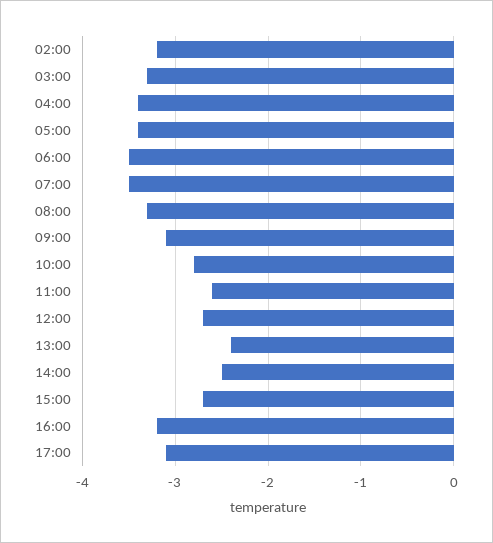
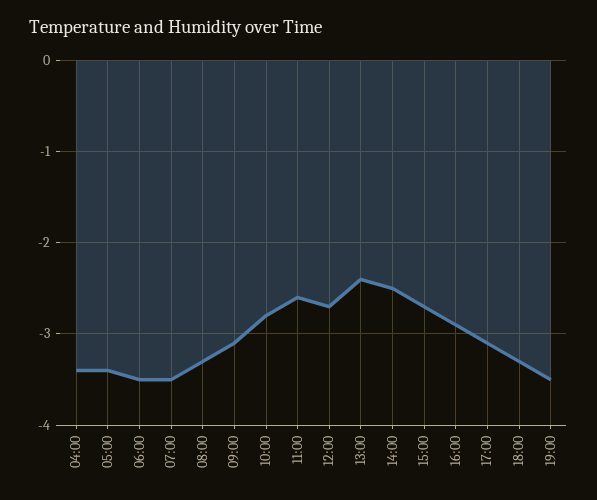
02:00: -3.2 -> none
03:00: -3.3 -> none
16:00: -3.2 -> -2.9
18:00: none -> -3.3
19:00: none -> -3.5

